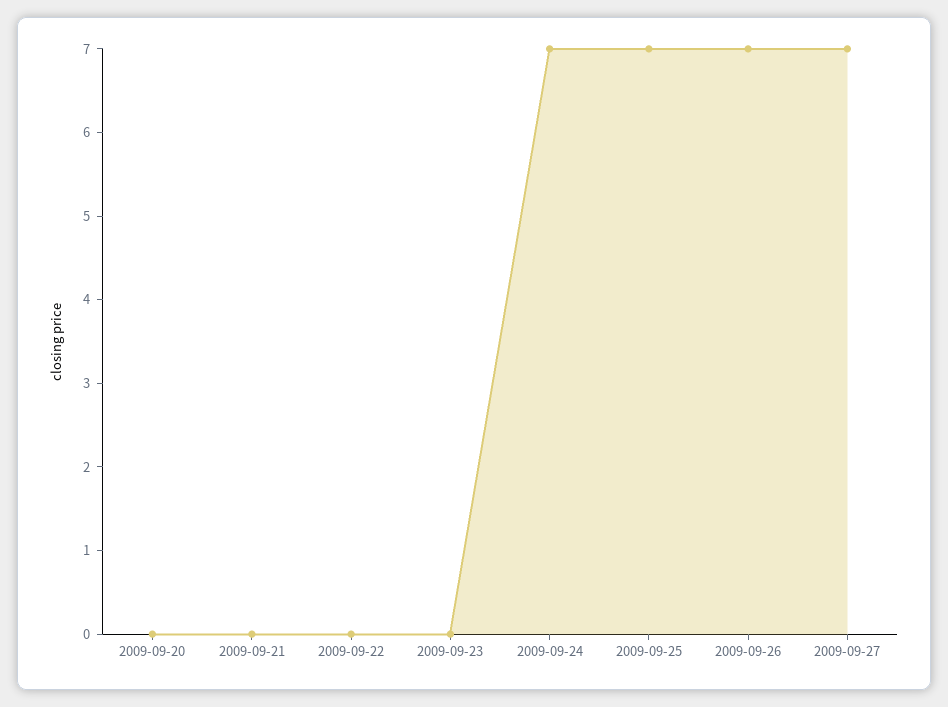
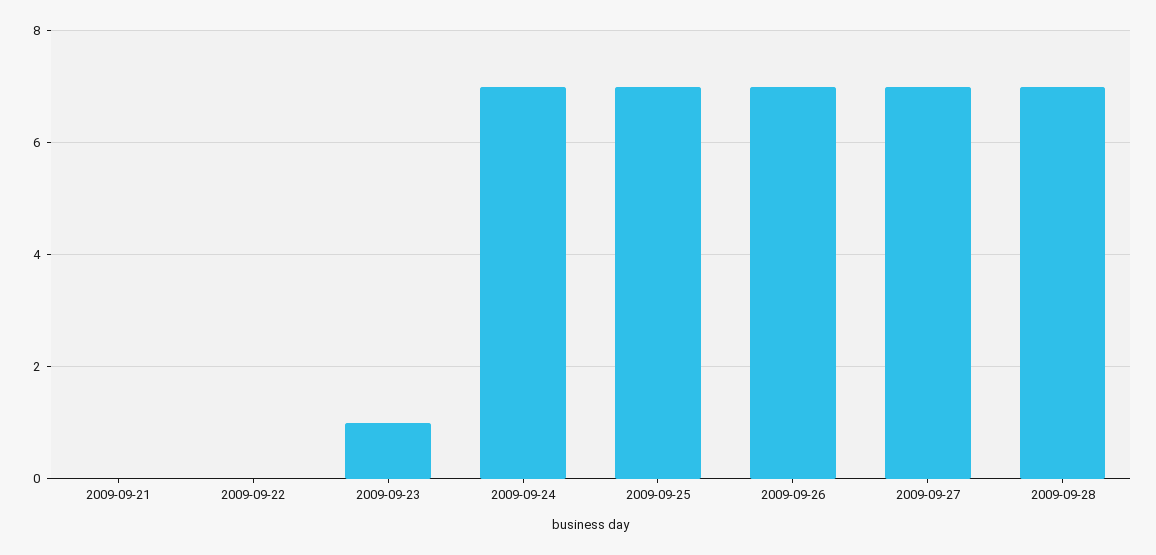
2009-09-20: 0 -> none
2009-09-23: 0 -> 1
2009-09-28: none -> 7

